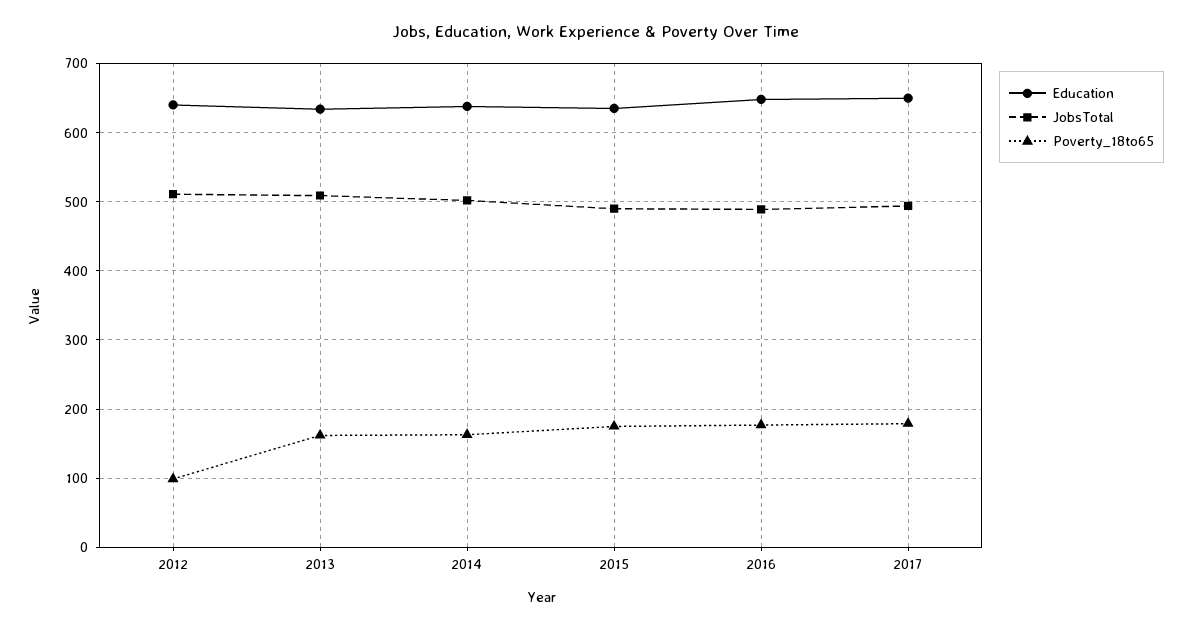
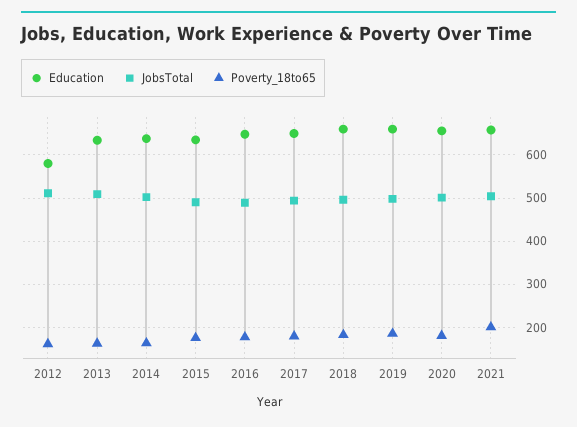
Education, 2012: 640 -> 580
Poverty_18to65, 2012: 100 -> 160
Education, 2018: none -> 660
JobsTotal, 2018: none -> 500
Poverty_18to65, 2018: none -> 180
Education, 2019: none -> 660
JobsTotal, 2019: none -> 500
Poverty_18to65, 2019: none -> 180
Education, 2020: none -> 660
JobsTotal, 2020: none -> 500
Poverty_18to65, 2020: none -> 180
Education, 2021: none -> 660
JobsTotal, 2021: none -> 500
Poverty_18to65, 2021: none -> 200

